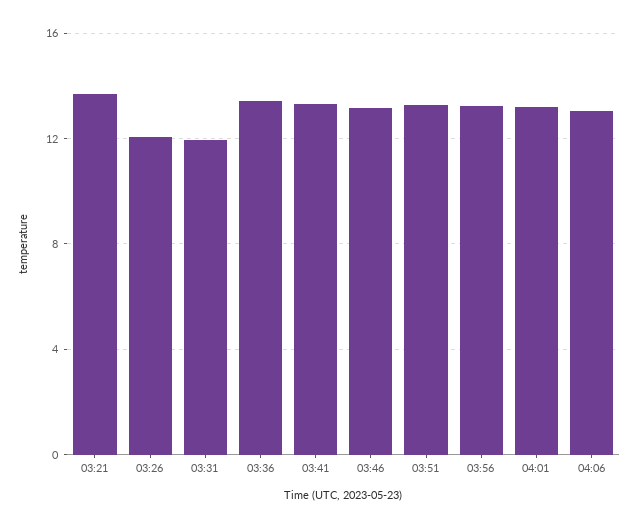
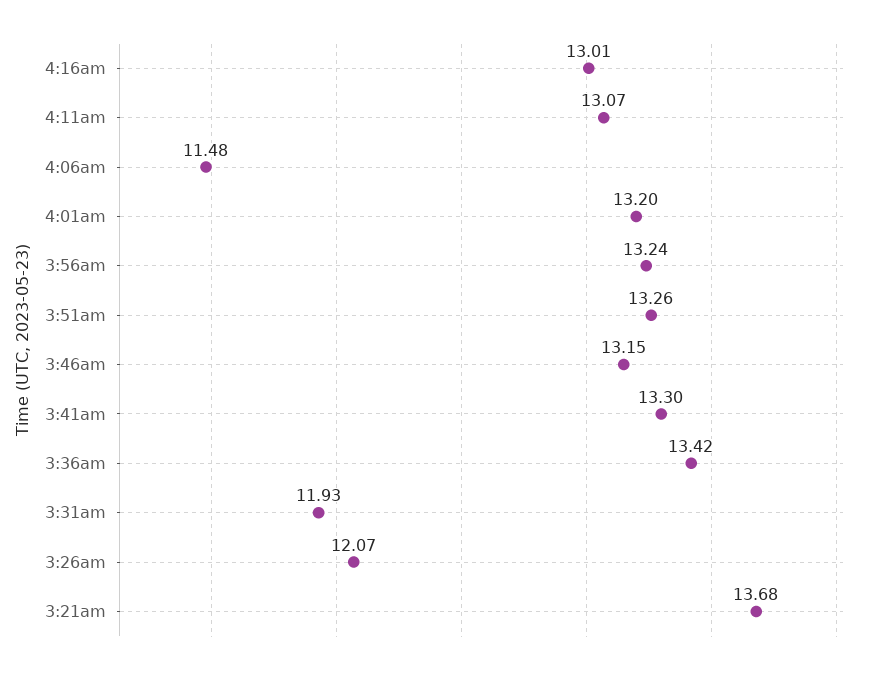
04:06: 13 -> 11.48
4:16am: none -> 13.01
4:11am: none -> 13.07

